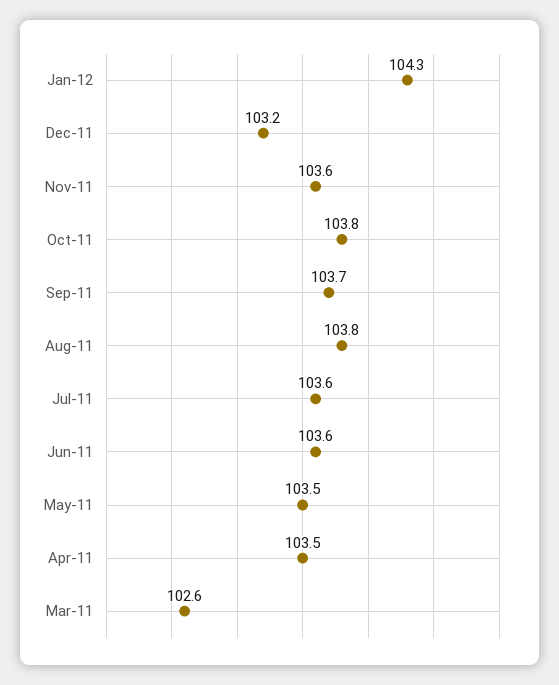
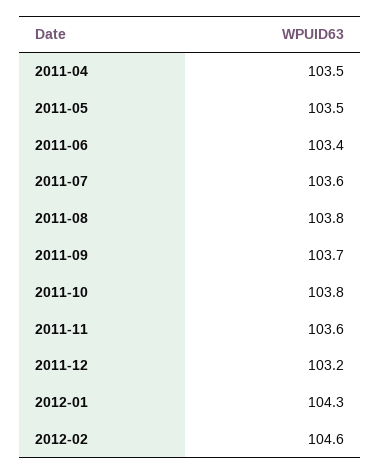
Jun-11: 103.6 -> 103.4
Mar-11: 102.6 -> none
2012-02: none -> 104.6

